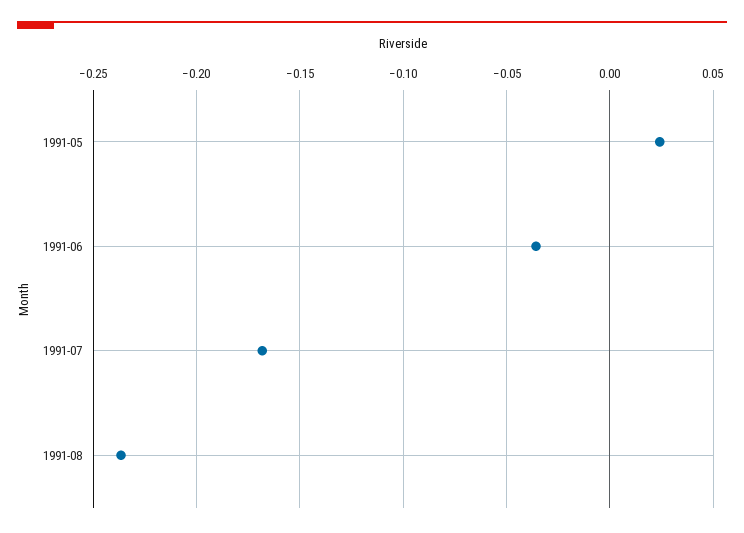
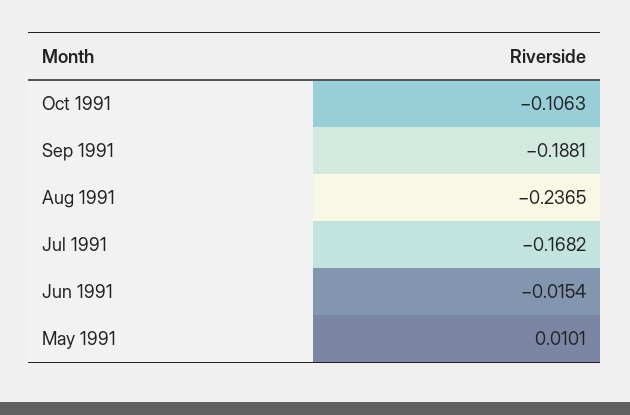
1991-05: 0.025 -> 0.0101
1991-06: -0.035 -> -0.0154
Oct 1991: none -> -0.1063
Sep 1991: none -> -0.1881

